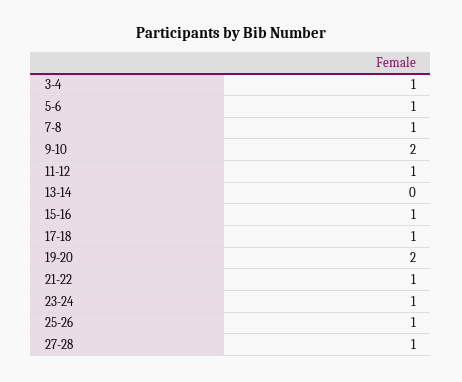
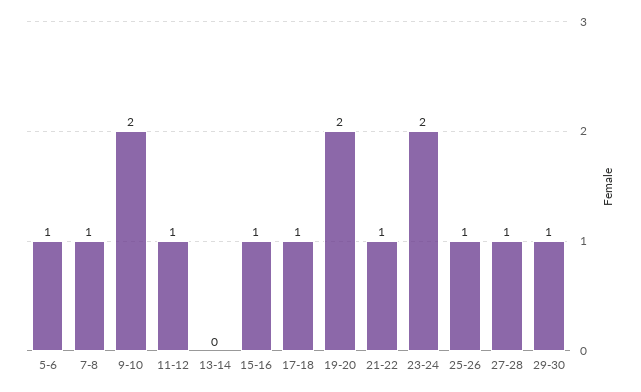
3-4: 1 -> none
23-24: 1 -> 2
29-30: none -> 1

